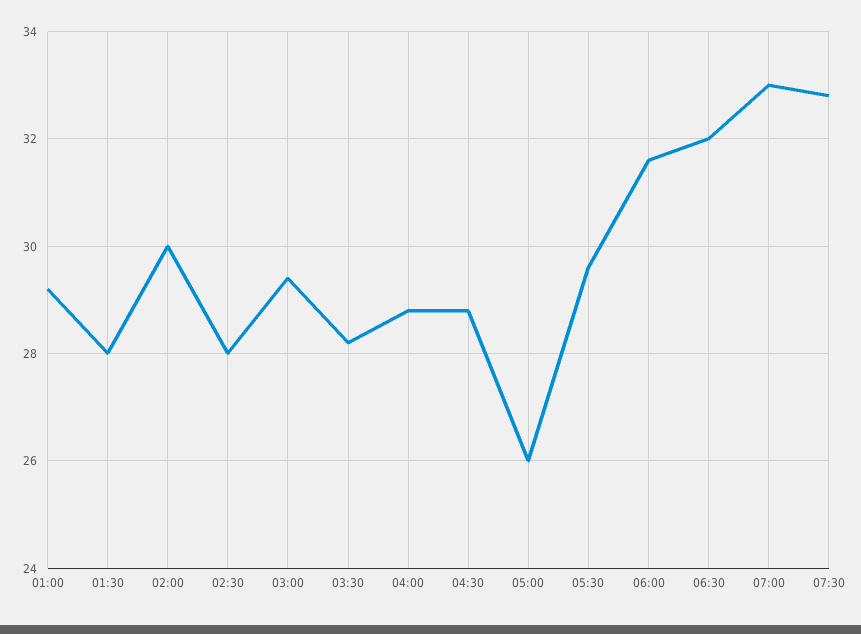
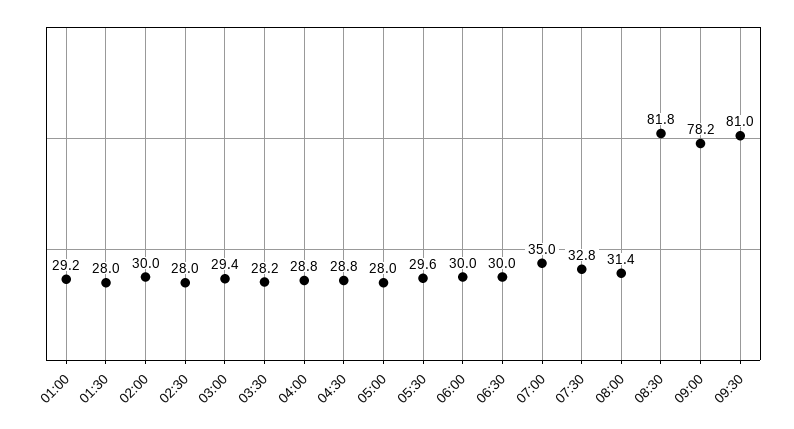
05:00: 26 -> 28
06:00: 31.5 -> 30
06:30: 32 -> 30
07:00: 33 -> 35
08:00: none -> 31.4
08:30: none -> 81.8
09:00: none -> 78.2
09:30: none -> 81

